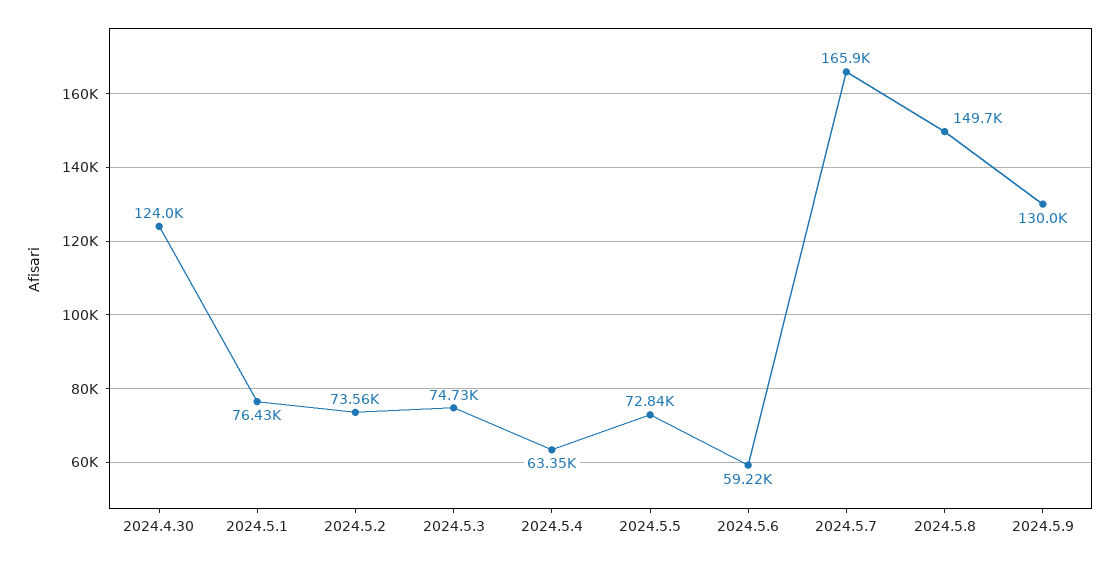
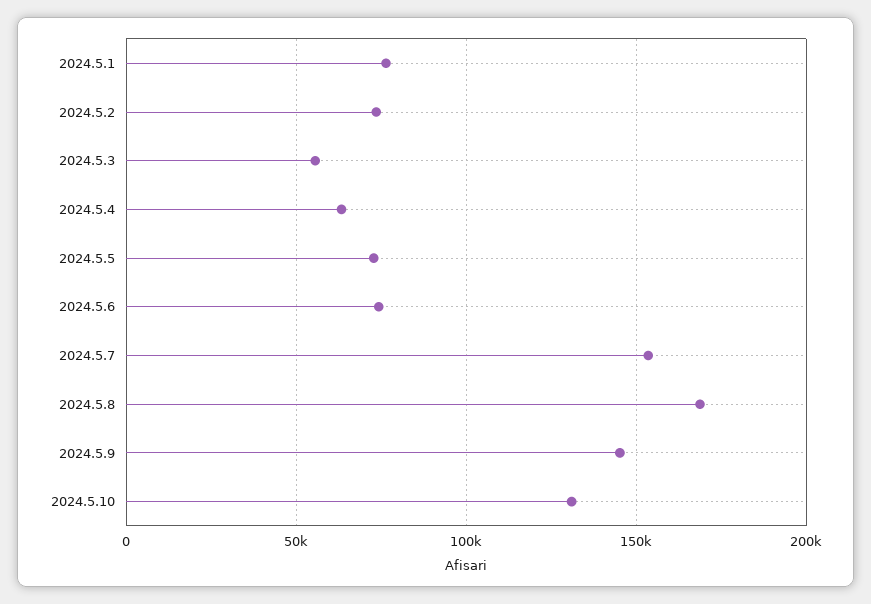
2024.4.30: 124000 -> none
2024.5.3: 74730 -> 55000
2024.5.6: 59220 -> 75000
2024.5.7: 165900 -> 155000
2024.5.8: 149700 -> 170000
2024.5.9: 130000 -> 145000
2024.5.10: none -> 130000

